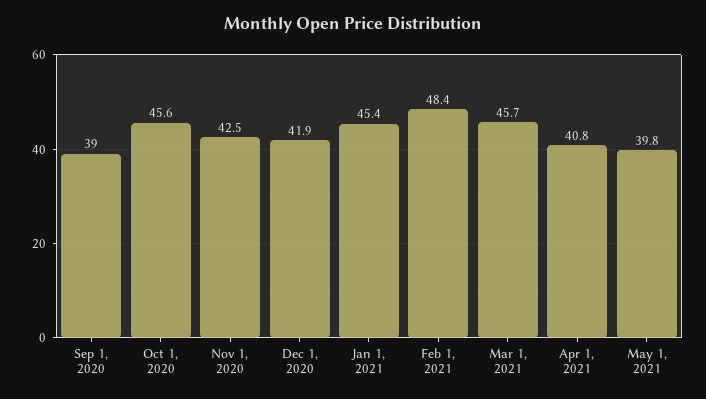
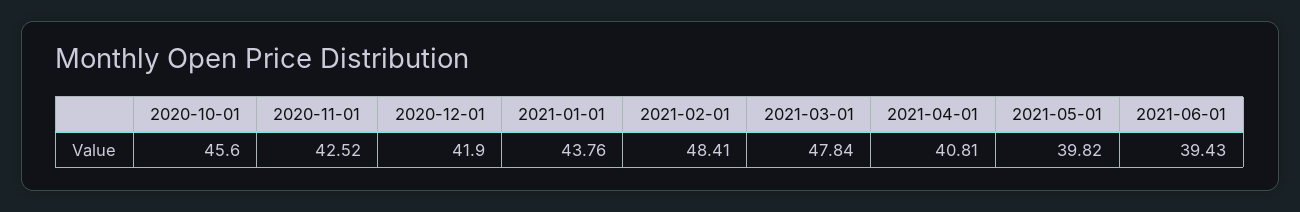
Sep 1, 2020: 39 -> none
Jan 1, 2021: 45.4 -> 43.76
Mar 1, 2021: 45.7 -> 47.84
2021-06-01: none -> 39.43

